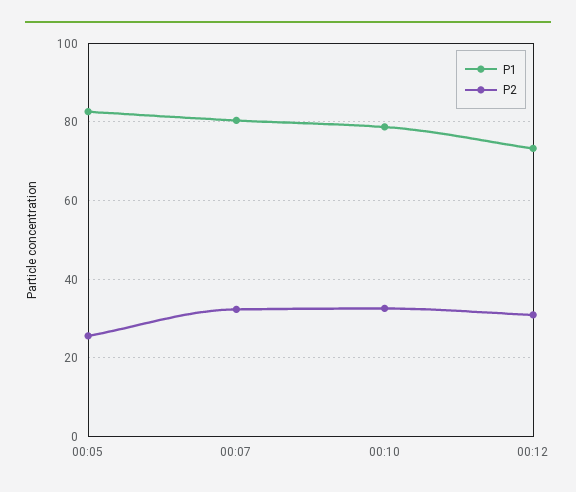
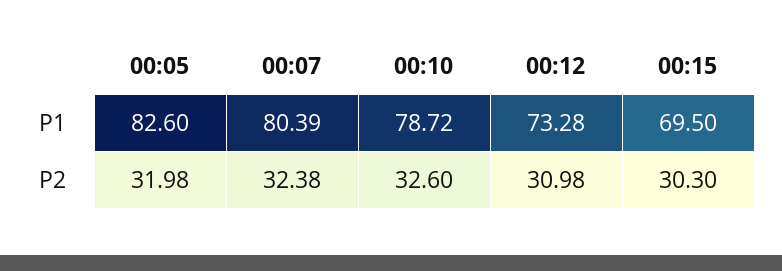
P2, 00:05: 26 -> 31.98
P1, 00:15: none -> 69.5
P2, 00:15: none -> 30.3

